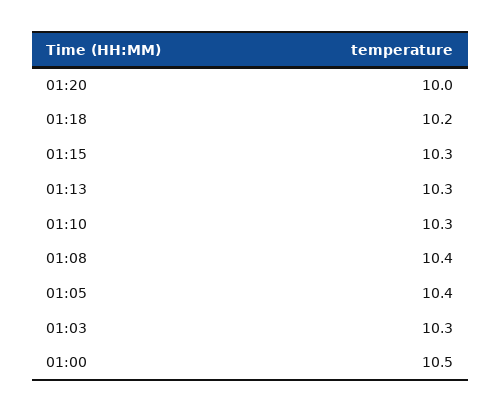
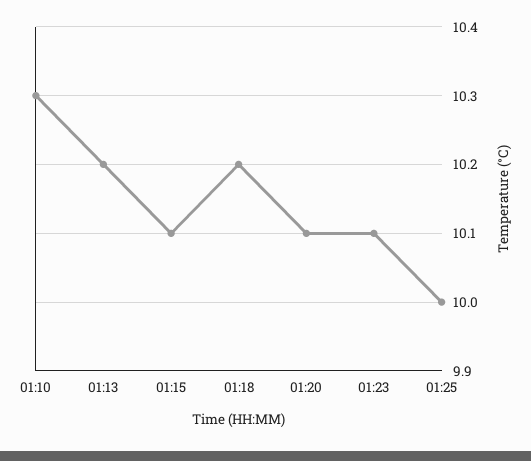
01:20: 10 -> 10.1
01:15: 10.3 -> 10.1
01:13: 10.3 -> 10.2
01:08: 10.4 -> none
01:05: 10.4 -> none
01:03: 10.3 -> none
01:00: 10.5 -> none
01:23: none -> 10.1
01:25: none -> 10

